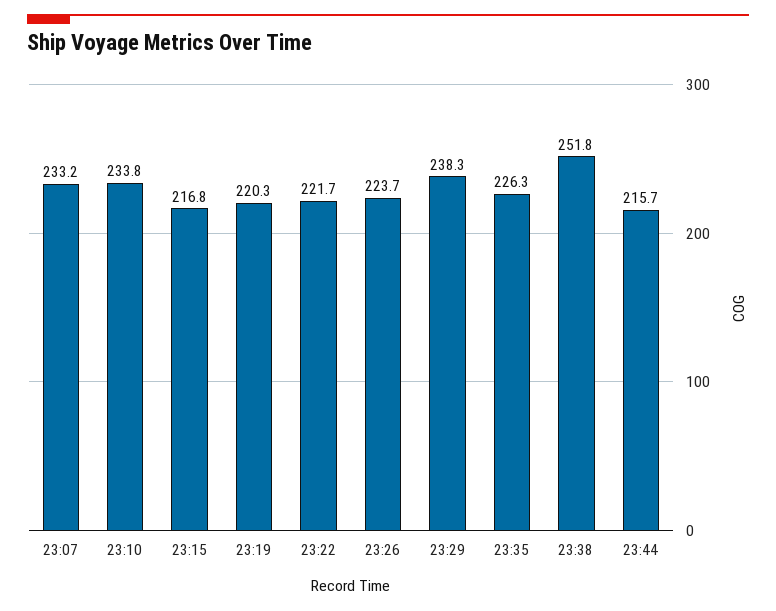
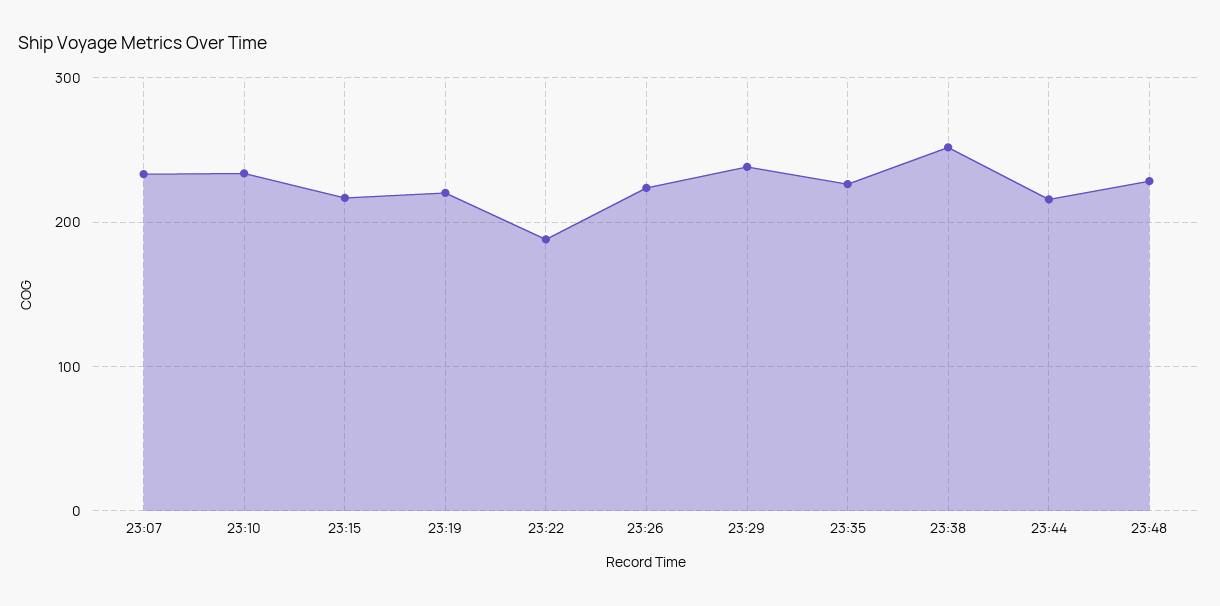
23:22: 221.7 -> 190
23:48: none -> 230

